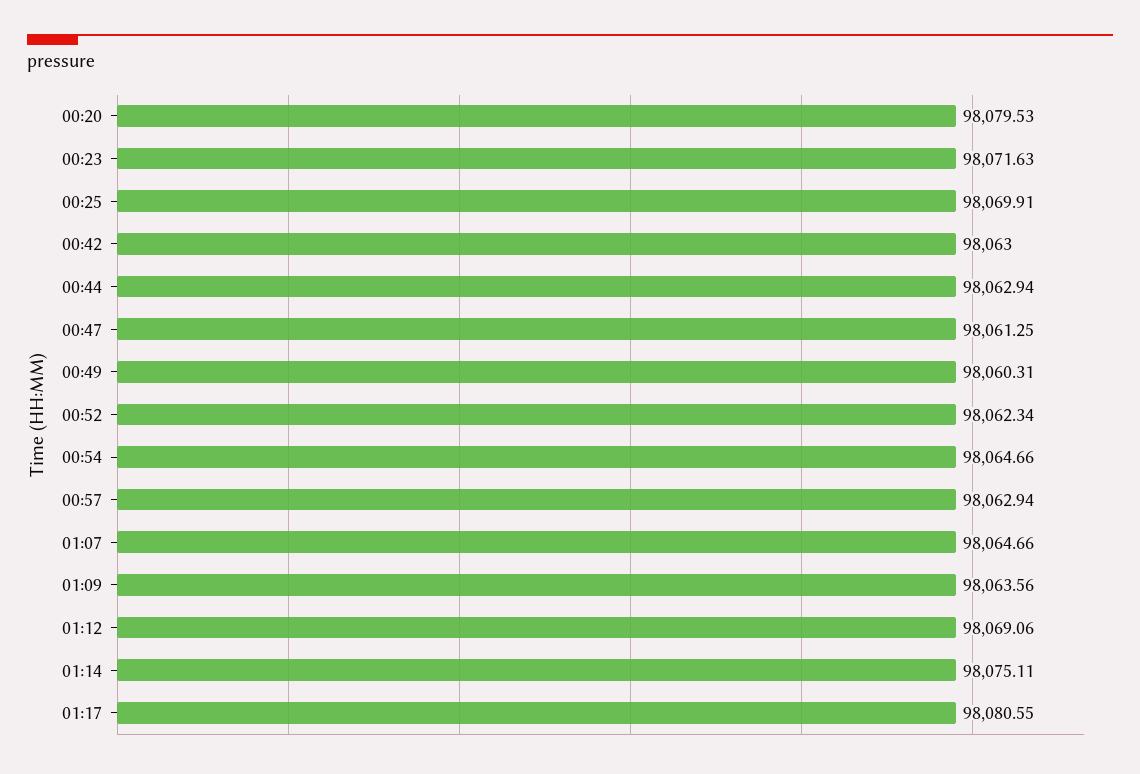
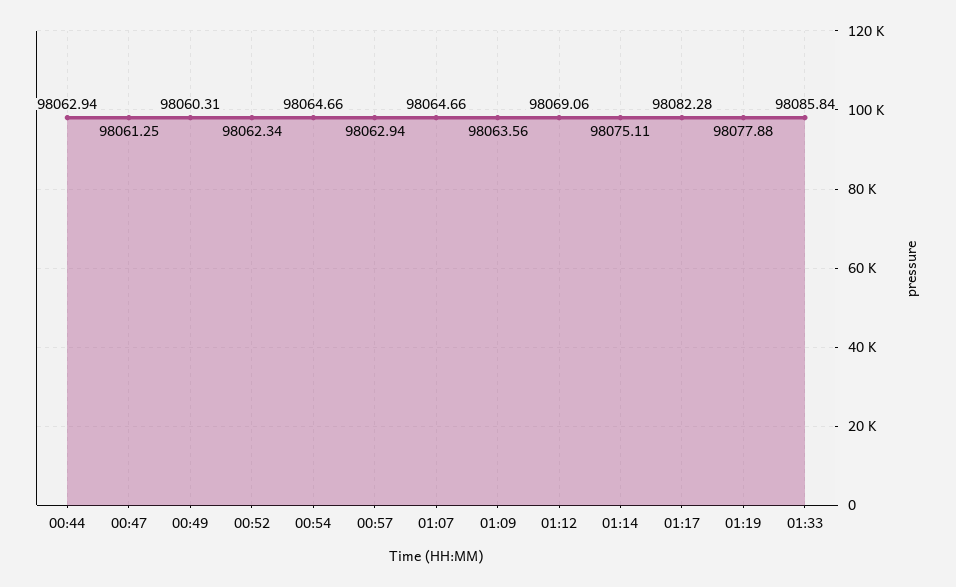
00:20: 98079.53 -> none
00:23: 98071.63 -> none
00:25: 98069.91 -> none
00:42: 98063 -> none
01:17: 98080.55 -> 98082.28
01:19: none -> 98077.88
01:33: none -> 98085.84

